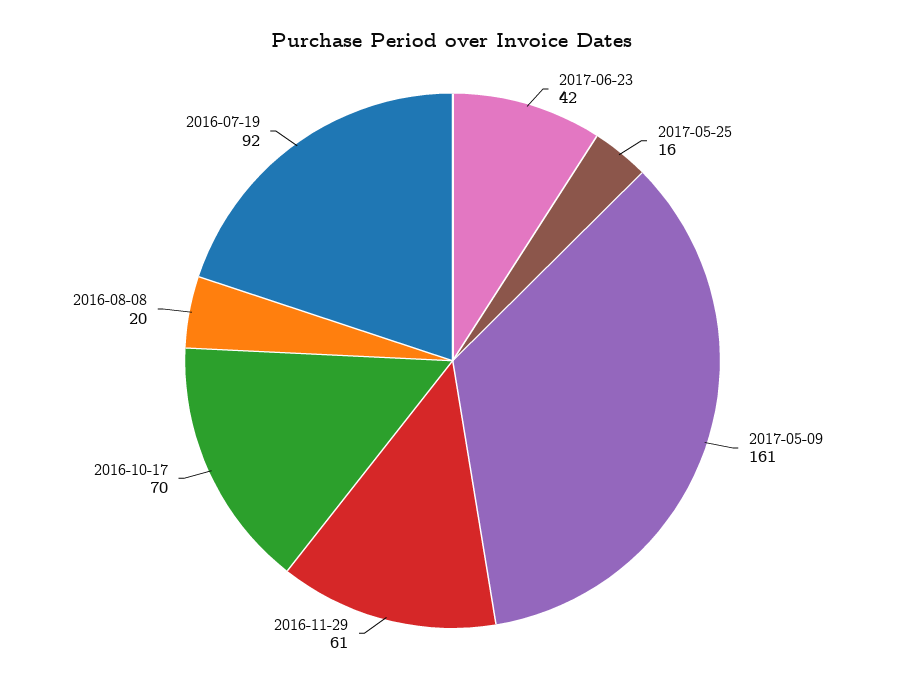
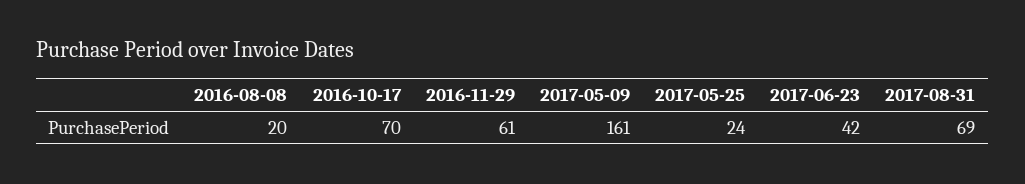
2017-05-25: 16 -> 24
2016-07-19: 92 -> none
2017-08-31: none -> 69

